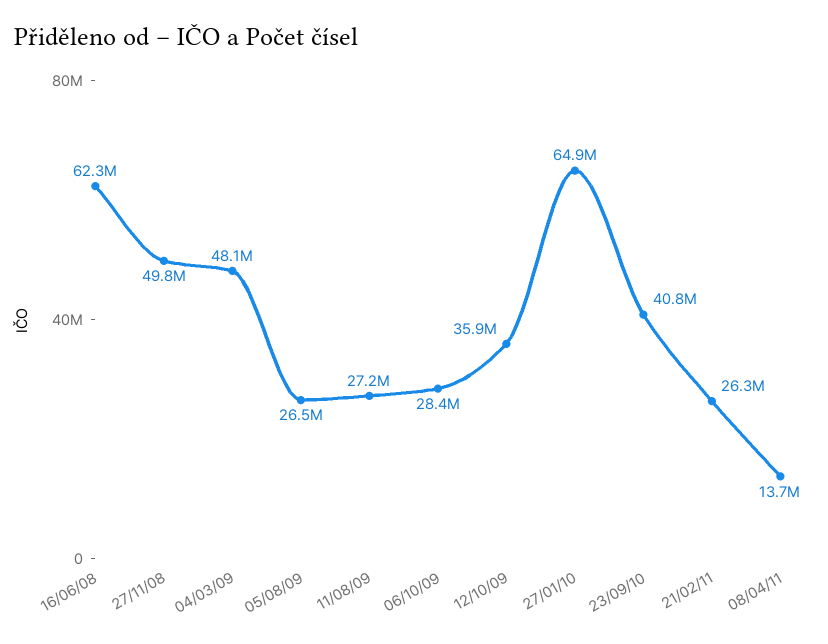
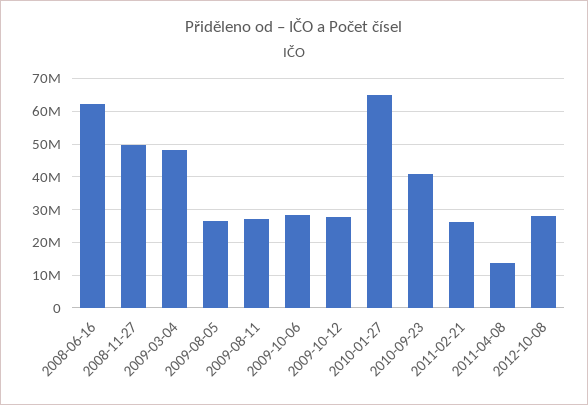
12/10/09: 35900000 -> 28000000
2012-10-08: none -> 28000000

